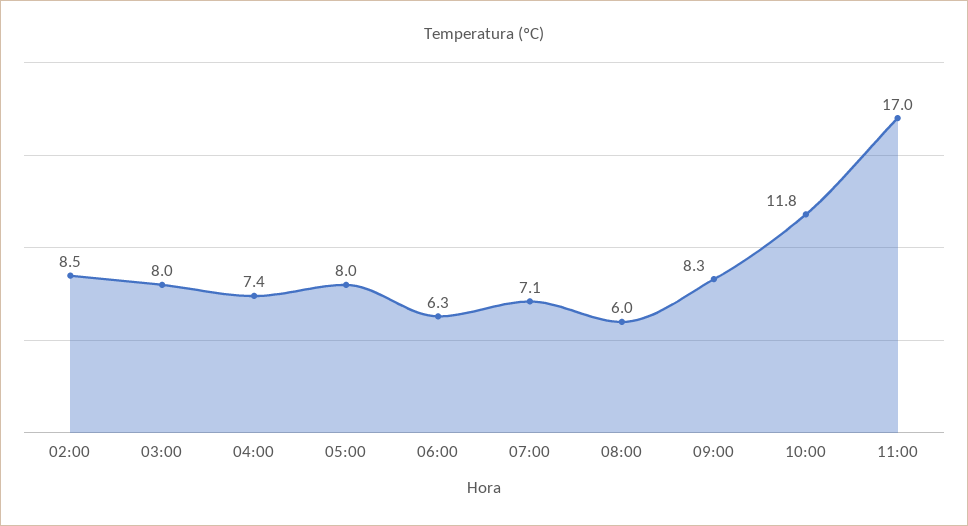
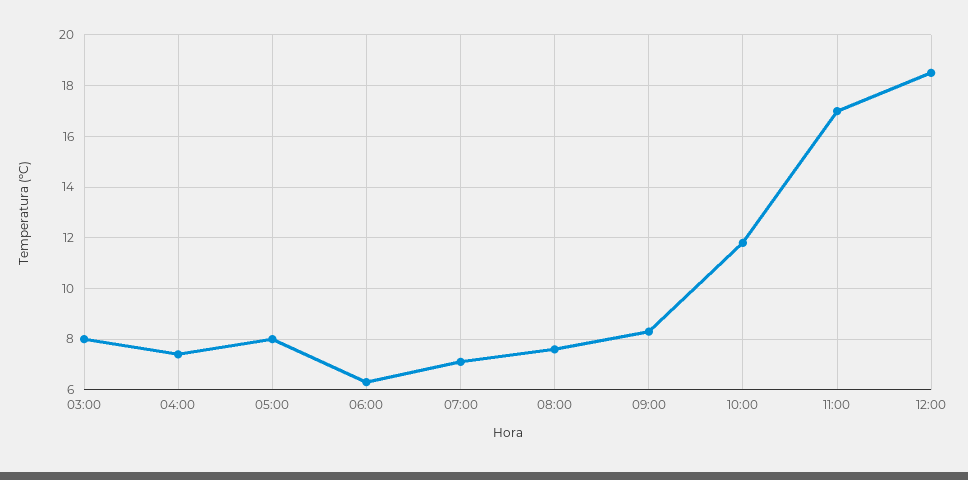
02:00: 8.5 -> none
08:00: 6 -> 7.5
12:00: none -> 18.5

